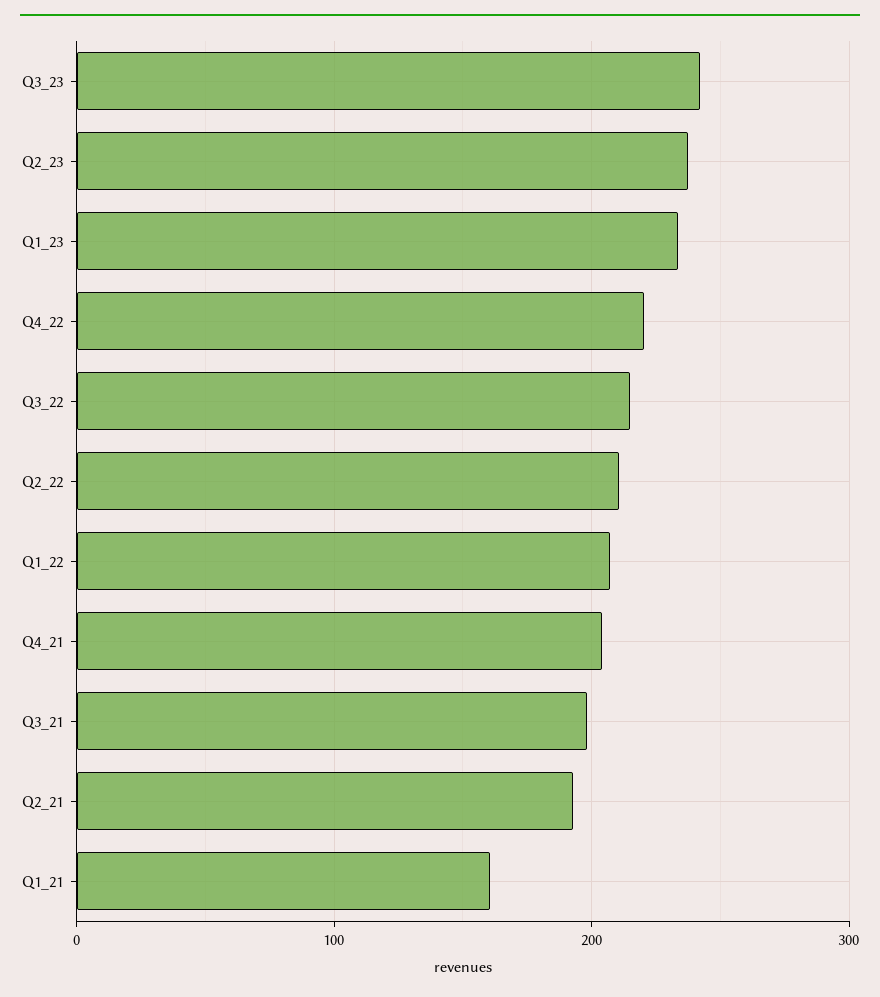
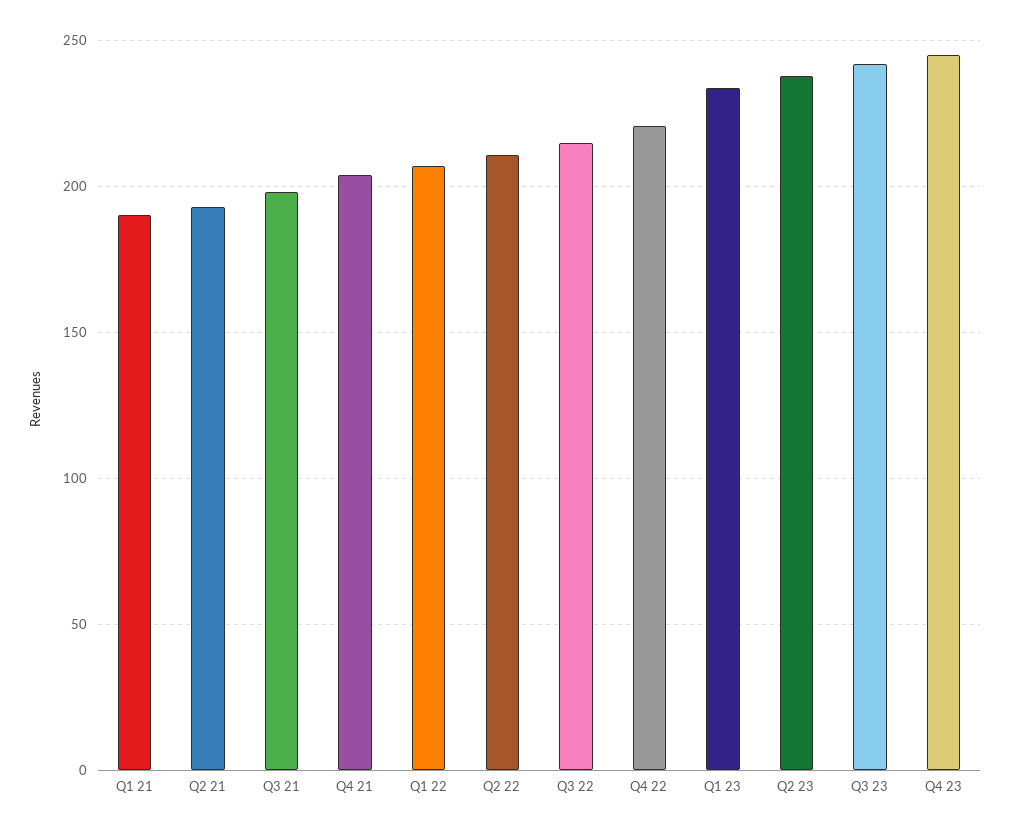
Q1_21: 160 -> 190
Q4 23: none -> 245

